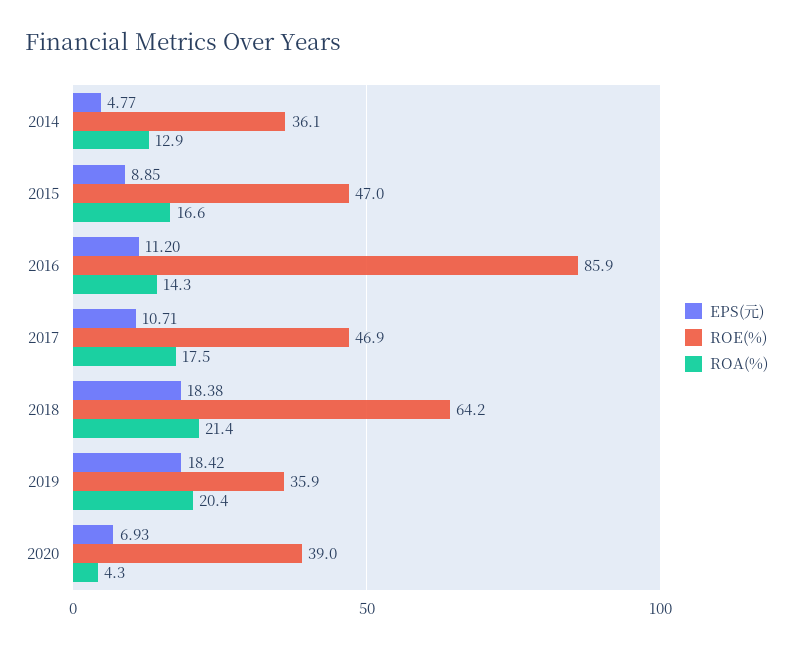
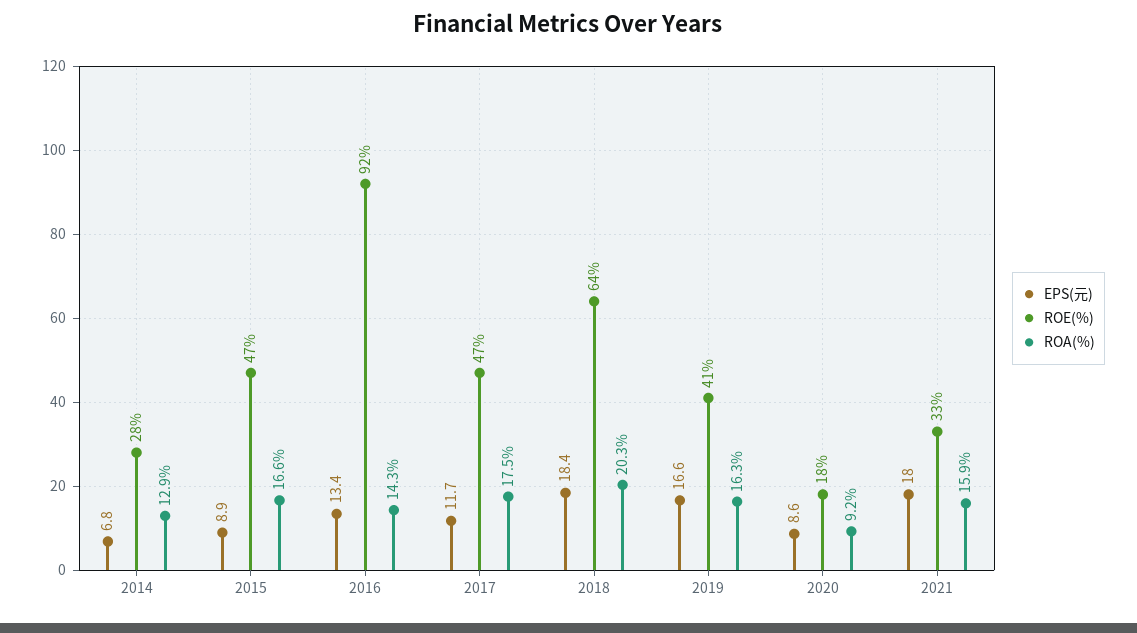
EPS(元), 2014: 4.77 -> 6.8
ROE(%), 2014: 36.1 -> 28
EPS(元), 2016: 11.2 -> 13.4
ROE(%), 2016: 85.9 -> 92
EPS(元), 2017: 10.71 -> 11.7
ROA(%), 2018: 21.4 -> 20.3
EPS(元), 2019: 18.42 -> 16.6
ROE(%), 2019: 35.9 -> 41
ROA(%), 2019: 20.4 -> 16.3
EPS(元), 2020: 6.93 -> 8.6
ROE(%), 2020: 39 -> 18
ROA(%), 2020: 4.3 -> 9.2
EPS(元), 2021: none -> 18
ROE(%), 2021: none -> 33
ROA(%), 2021: none -> 15.9

